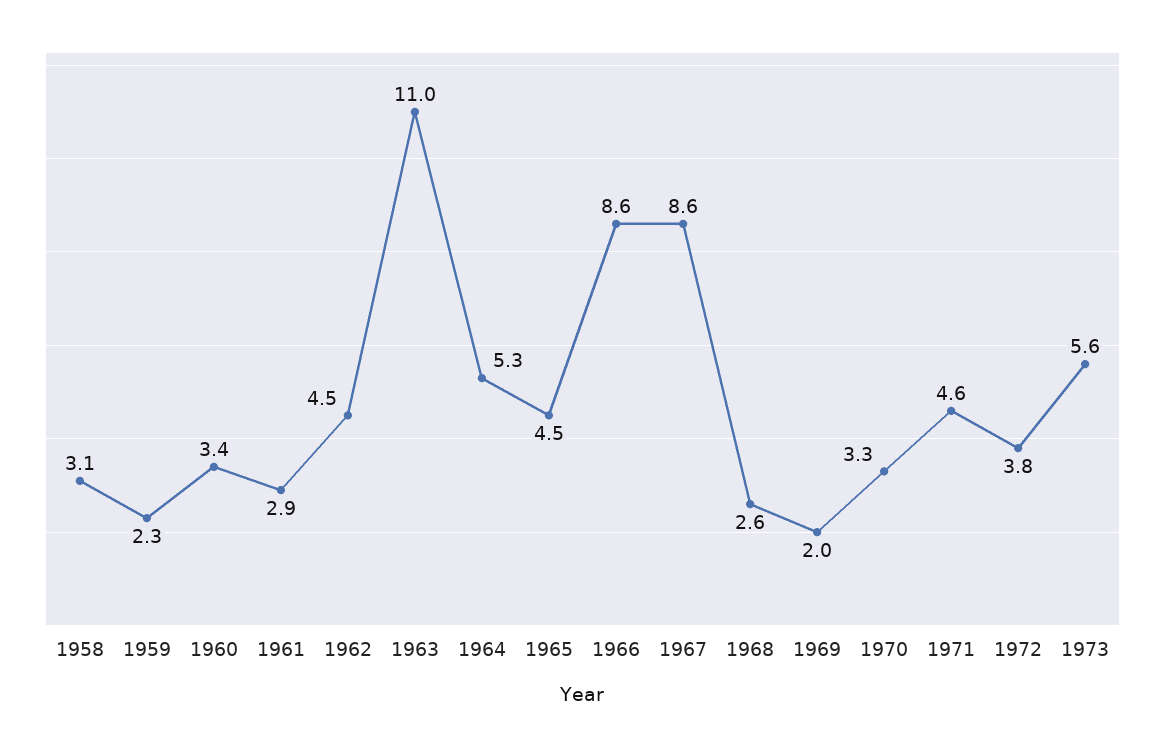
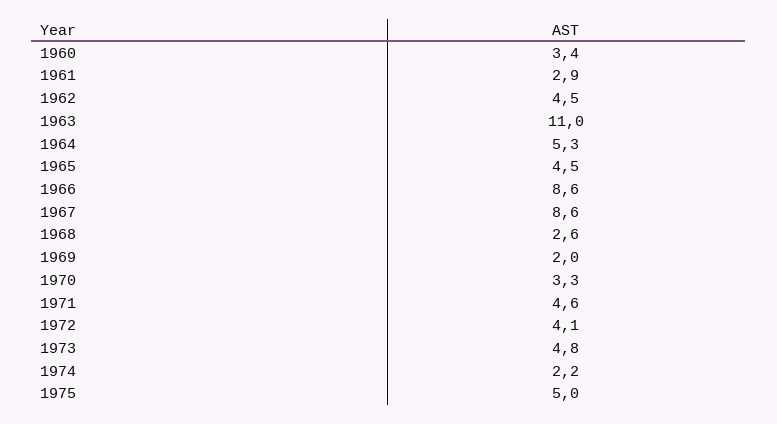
1958: 3.1 -> none
1959: 2.3 -> none
1972: 3.8 -> 4.1
1973: 5.6 -> 4.8
1974: none -> 2.2
1975: none -> 5

